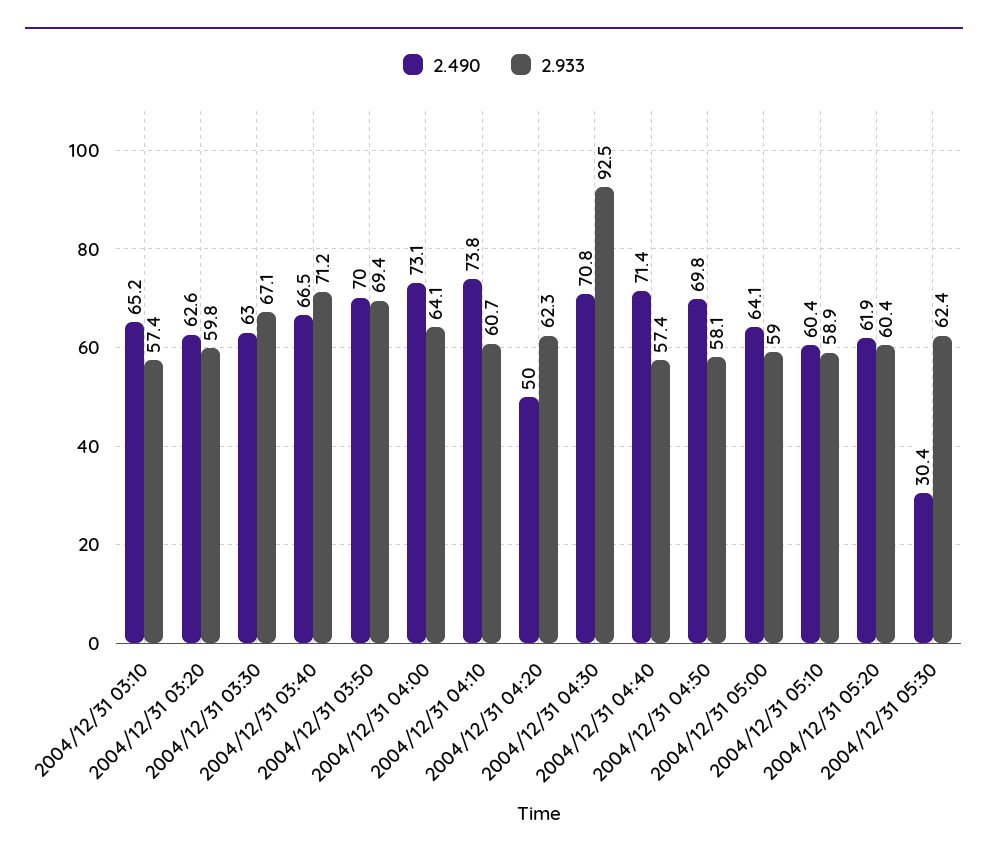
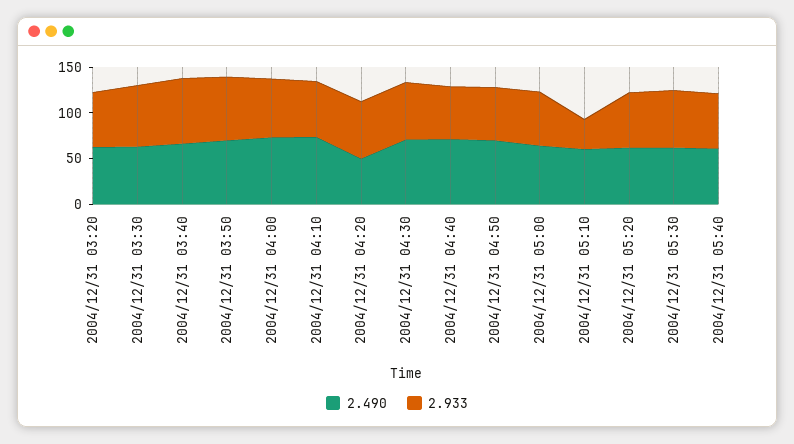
2.490, 2004/12/31 03:10: 65.2 -> none
2.933, 2004/12/31 03:10: 57.4 -> none
2.933, 2004/12/31 04:30: 92.5 -> 60
2.933, 2004/12/31 05:10: 58.9 -> 30
2.490, 2004/12/31 05:30: 30.4 -> 60
2.490, 2004/12/31 05:40: none -> 60
2.933, 2004/12/31 05:40: none -> 60

